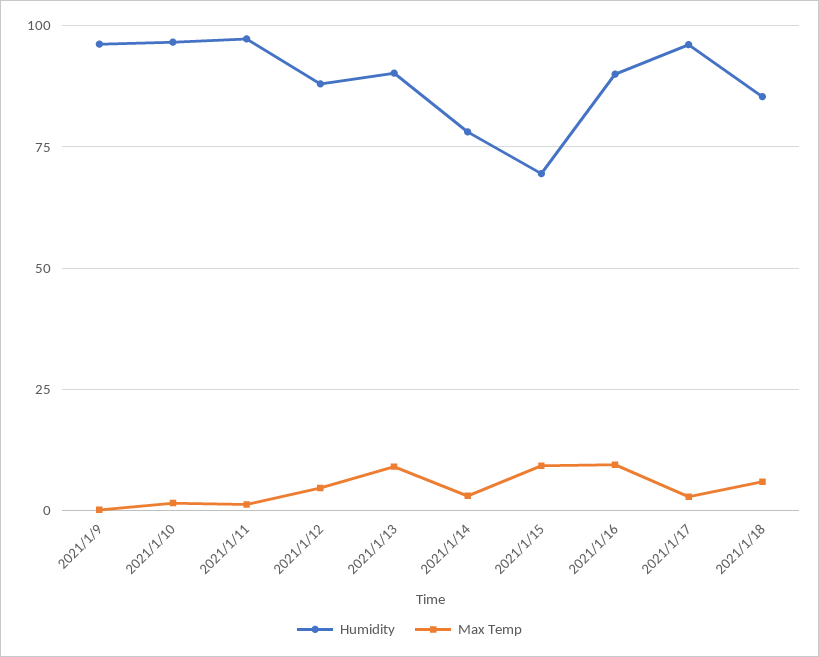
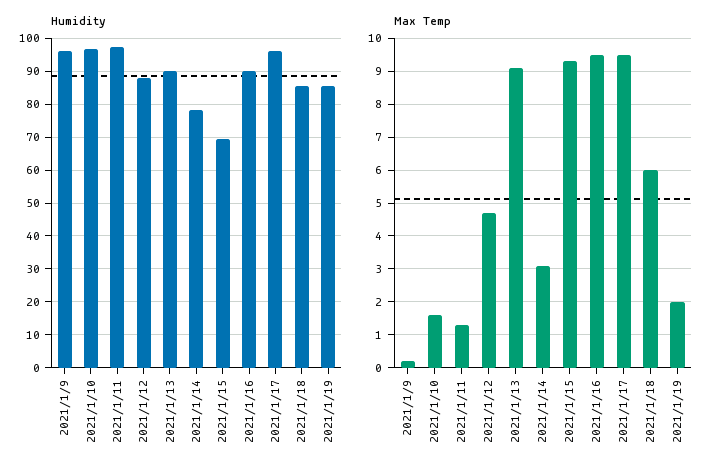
Max Temp, 2021/1/17: 2.5 -> 9.5
Humidity, 2021/1/19: none -> 86
Max Temp, 2021/1/19: none -> 2

